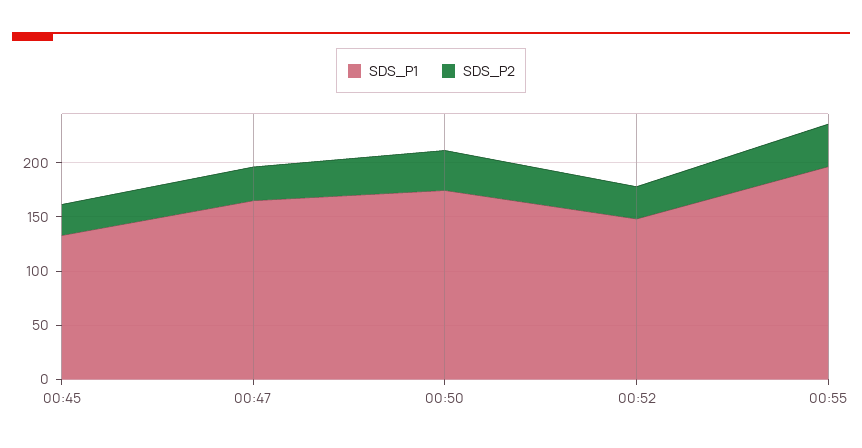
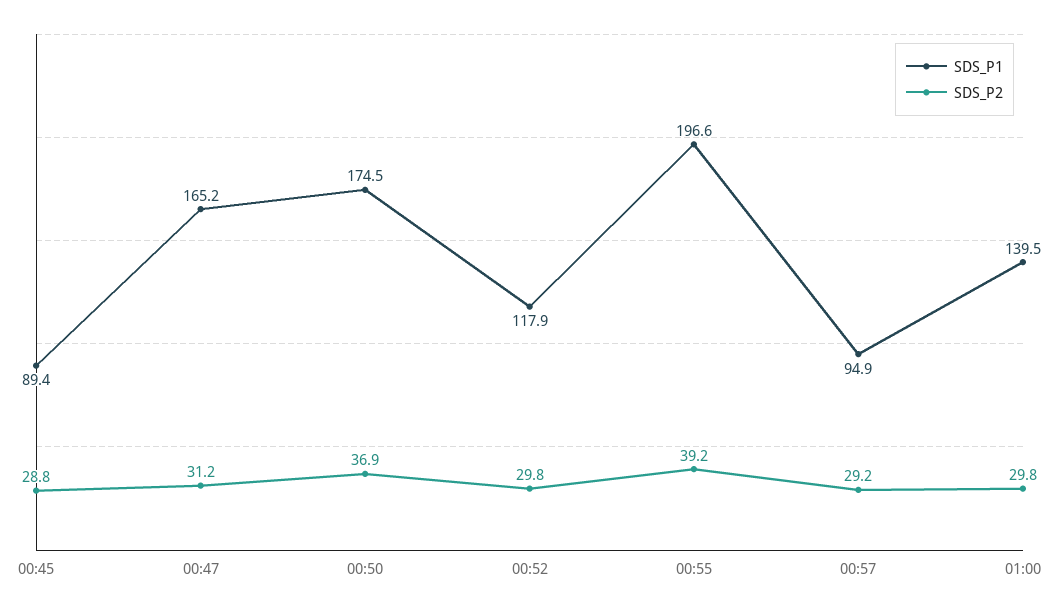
SDS_P1, 00:45: 130 -> 89.4
SDS_P1, 00:52: 150 -> 117.9
SDS_P1, 00:57: none -> 94.9
SDS_P2, 00:57: none -> 29.2
SDS_P1, 01:00: none -> 139.5
SDS_P2, 01:00: none -> 29.8

